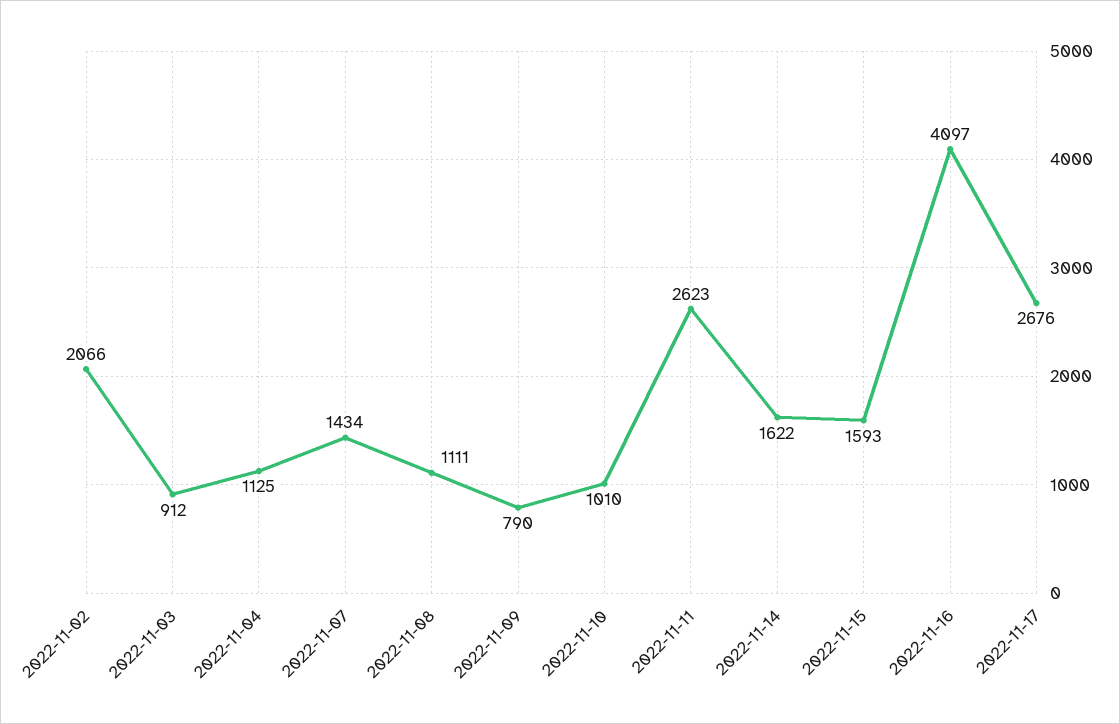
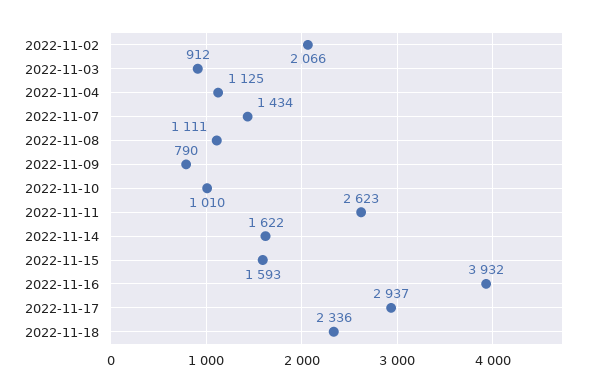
2022-11-16: 4097 -> 3932
2022-11-17: 2676 -> 2937
2022-11-18: none -> 2336

